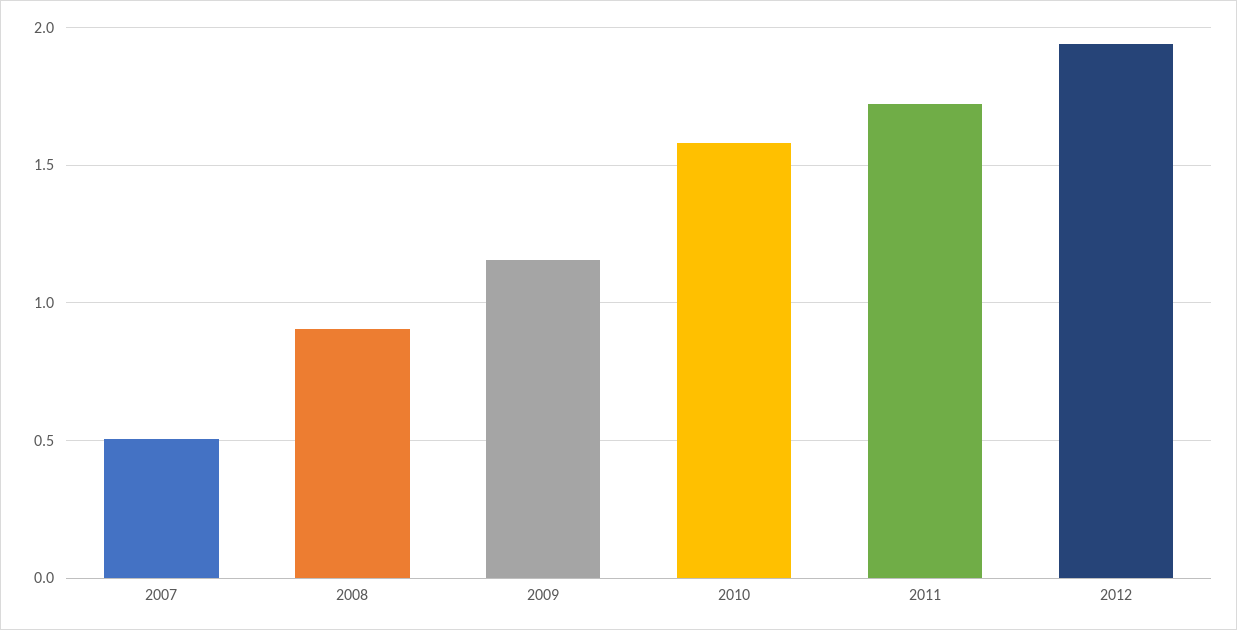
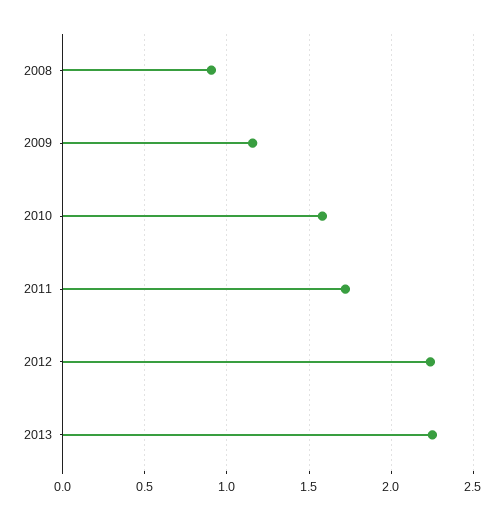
2007: 0.5 -> none
2012: 1.95 -> 2.25
2013: none -> 2.25

